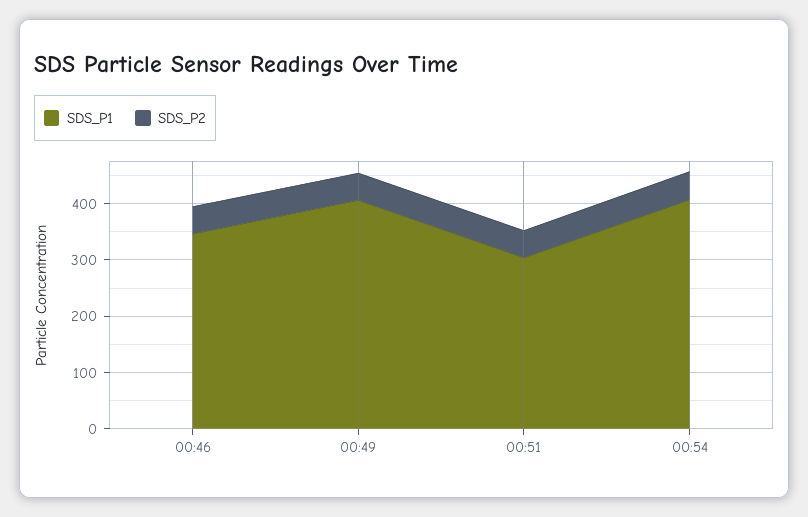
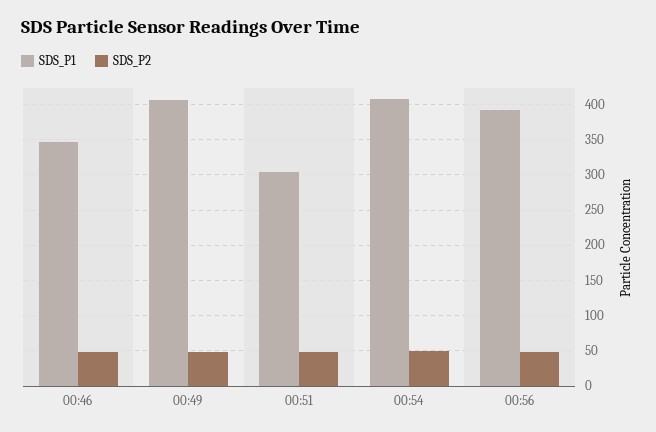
SDS_P1, 00:56: none -> 390
SDS_P2, 00:56: none -> 50

